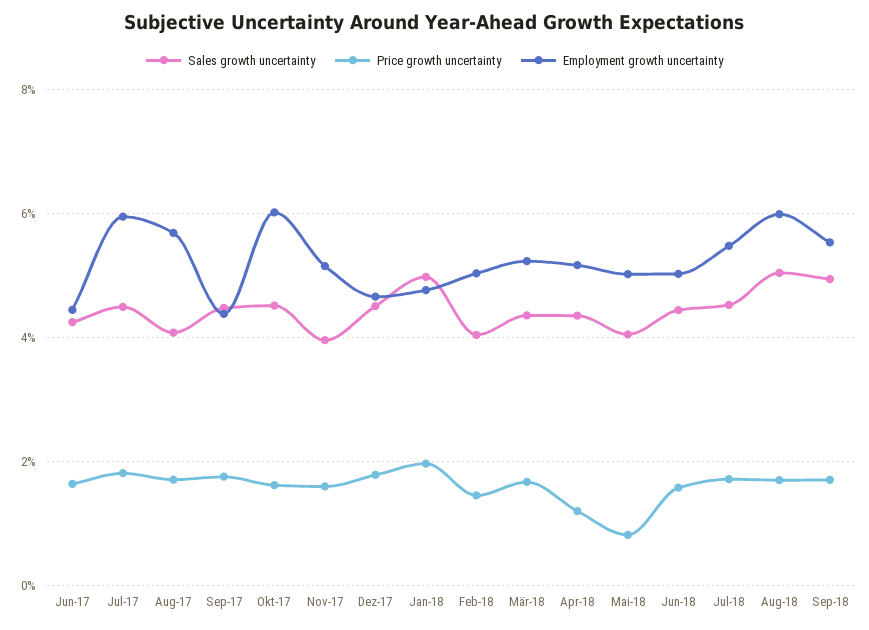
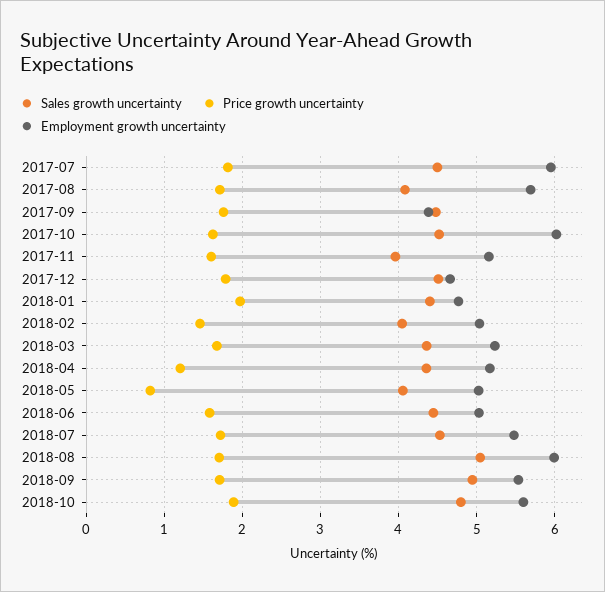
Sales growth uncertainty, Jun-17: 4.2 -> none
Price growth uncertainty, Jun-17: 1.6 -> none
Employment growth uncertainty, Jun-17: 4.4 -> none
Sales growth uncertainty, Jan-18: 5 -> 4.4
Sales growth uncertainty, 2018-10: none -> 4.8
Price growth uncertainty, 2018-10: none -> 1.9
Employment growth uncertainty, 2018-10: none -> 5.6

